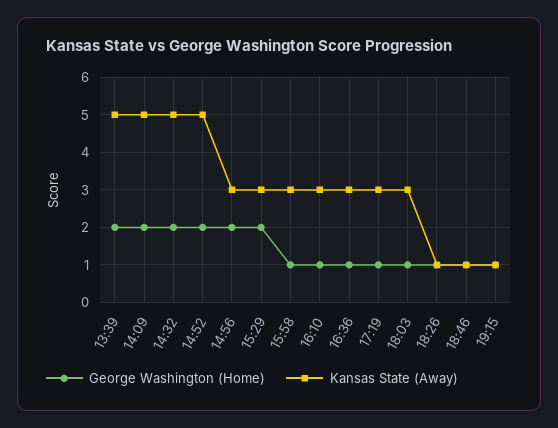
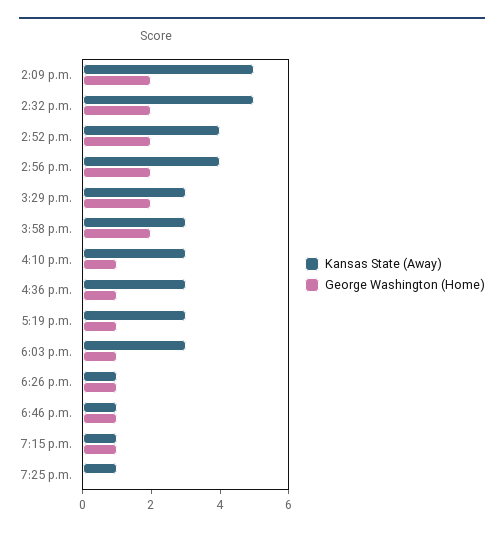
George Washington (Home), 13:39: 2 -> none
Kansas State (Away), 13:39: 5 -> none
Kansas State (Away), 14:52: 5 -> 4
Kansas State (Away), 14:56: 3 -> 4
George Washington (Home), 15:58: 1 -> 2
Kansas State (Away), 7:25 p.m.: none -> 1
George Washington (Home), 7:25 p.m.: none -> 0

